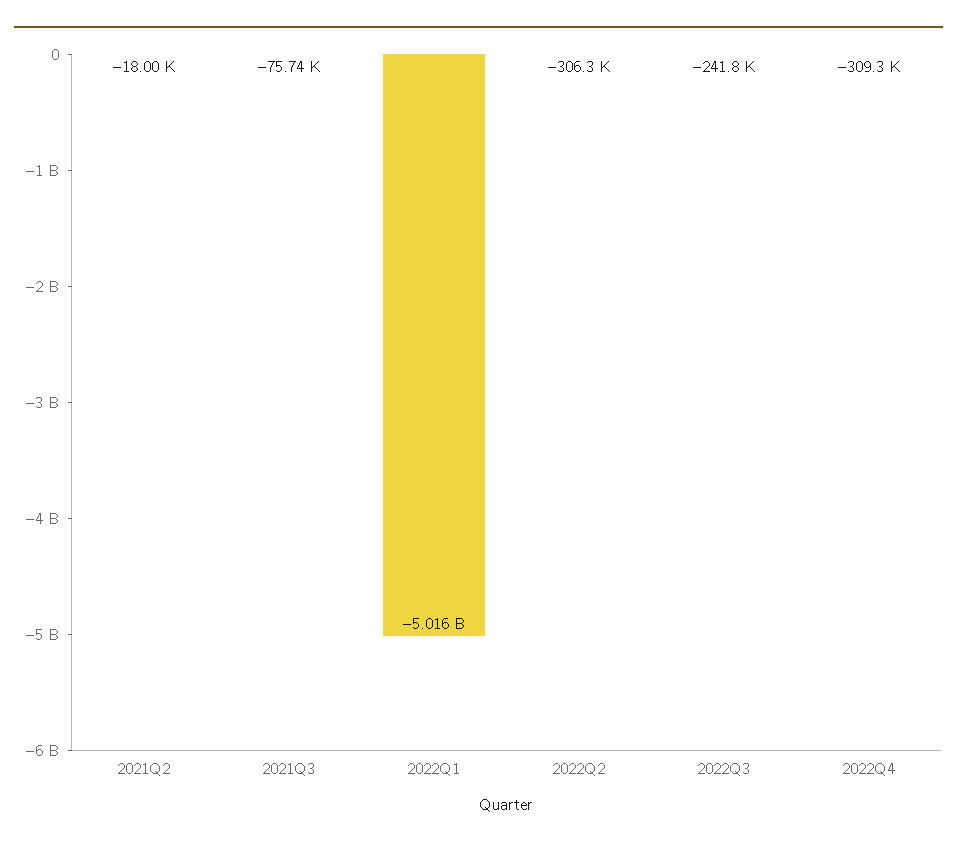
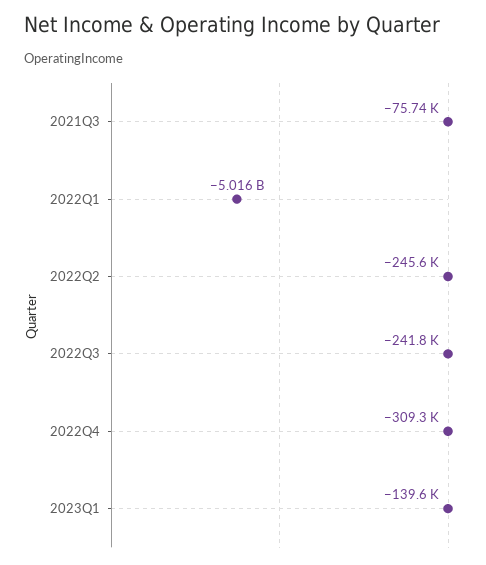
2021Q2: -18000 -> none
2022Q2: -306300 -> -245600
2023Q1: none -> -139600

